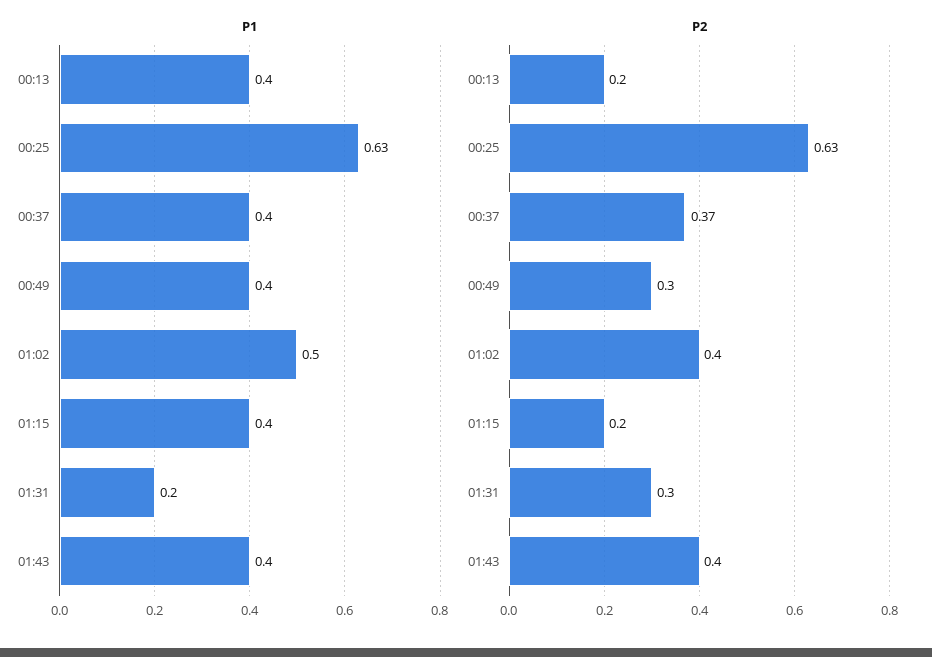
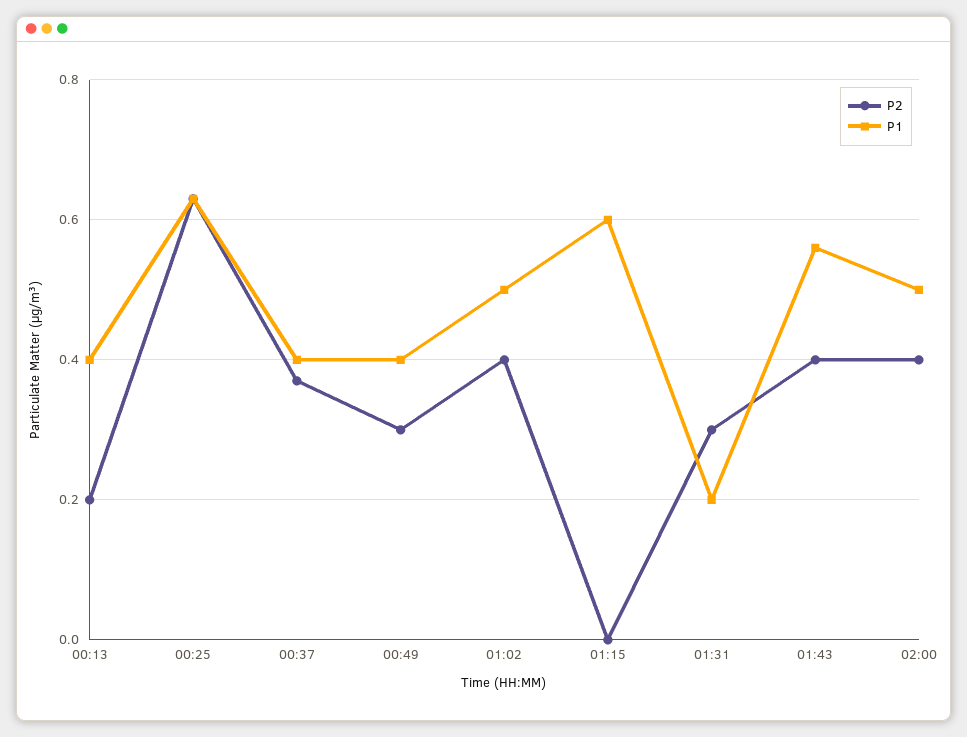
P1, 01:15: 0.4 -> 0.6
P1, 01:43: 0.4 -> 0.55
P2, 01:15: 0.2 -> 0
P2, 02:00: none -> 0.4
P1, 02:00: none -> 0.5

